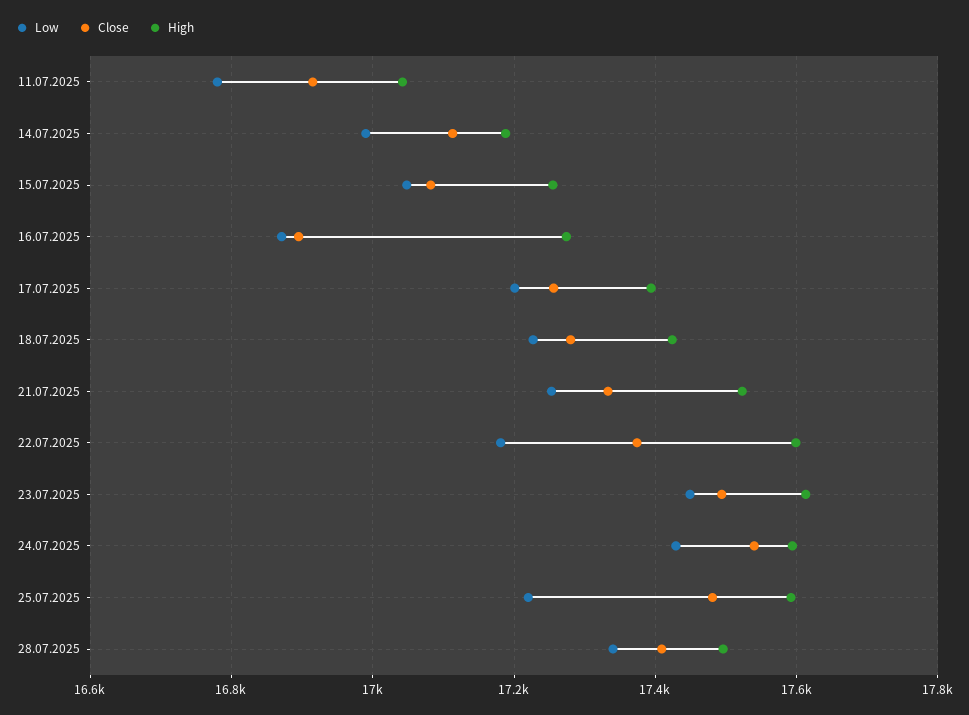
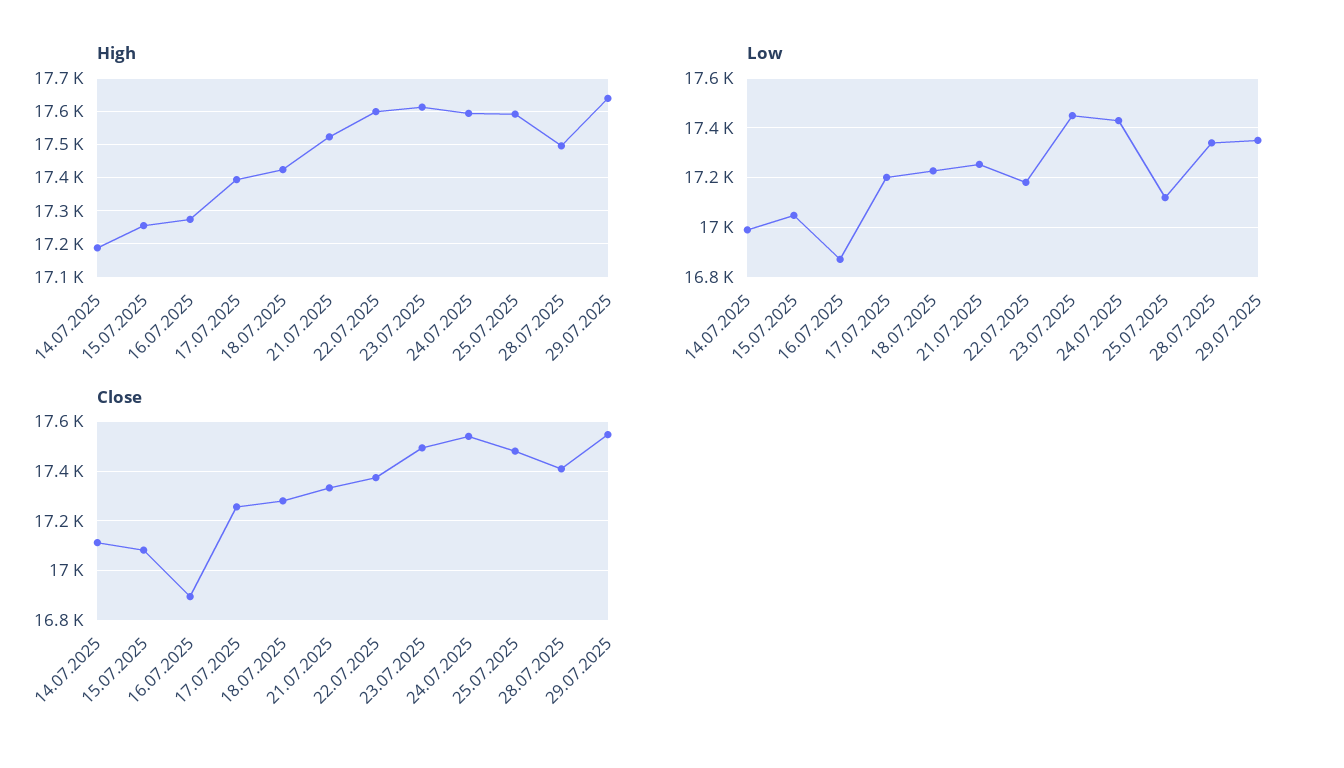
Low, 11.07.2025: 16780 -> none
Close, 11.07.2025: 16920 -> none
High, 11.07.2025: 17040 -> none
Low, 25.07.2025: 17220 -> 17125
High, 29.07.2025: none -> 17640
Low, 29.07.2025: none -> 17350
Close, 29.07.2025: none -> 17550

